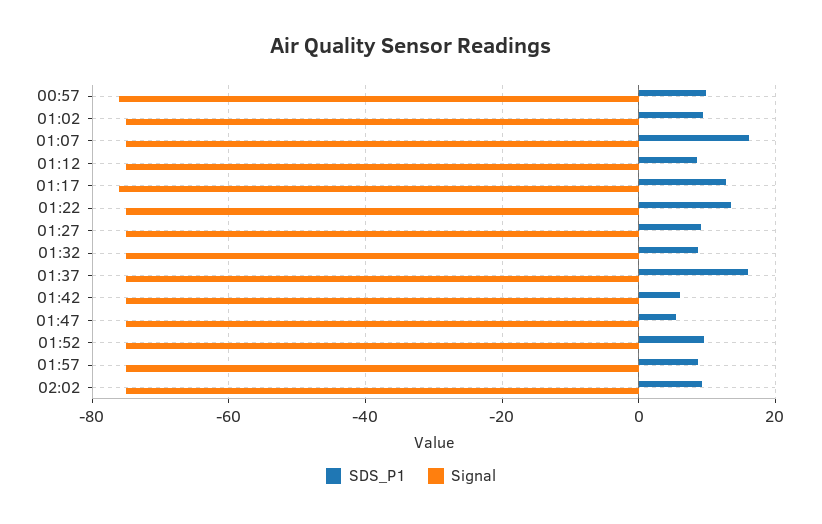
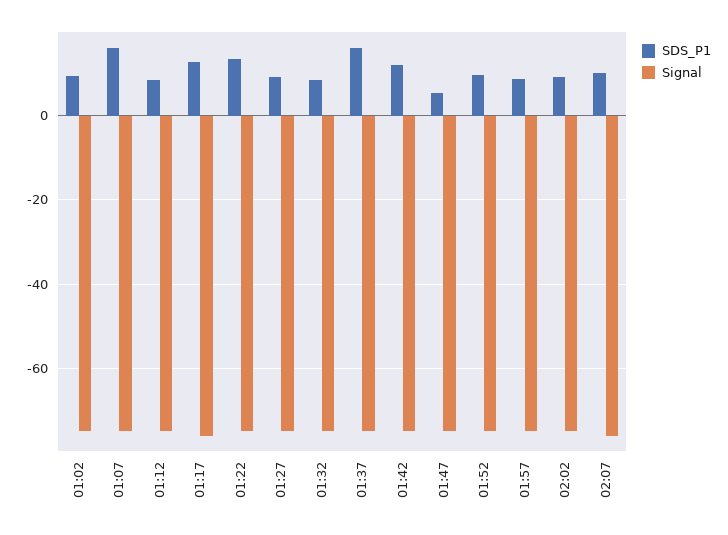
SDS_P1, 00:57: 10 -> none
Signal, 00:57: -76 -> none
SDS_P1, 01:42: 6 -> 12
SDS_P1, 02:07: none -> 10
Signal, 02:07: none -> -76

